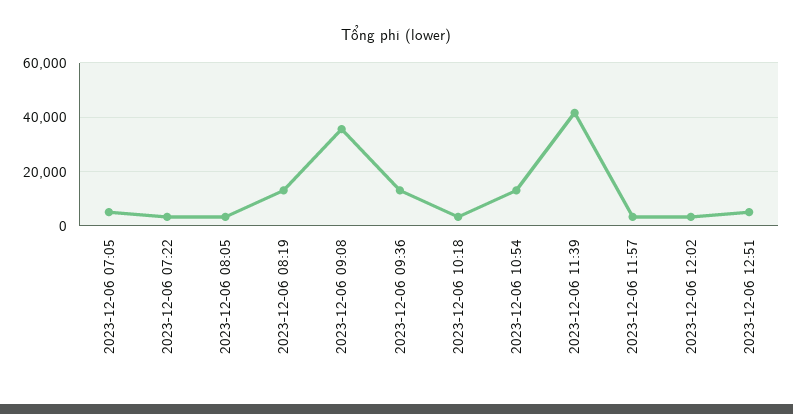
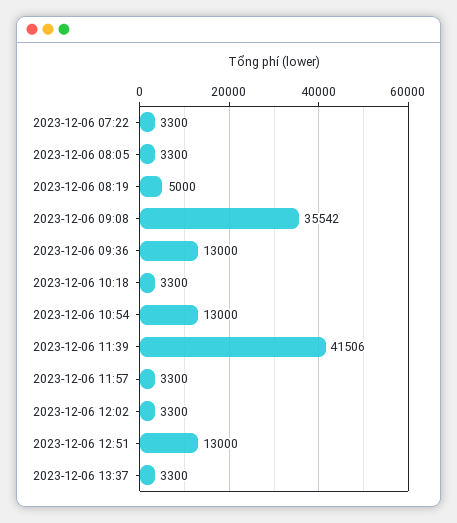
2023-12-06 07:05: 5000 -> none
2023-12-06 08:19: 12500 -> 5000
2023-12-06 12:51: 5000 -> 13000
2023-12-06 13:37: none -> 3300

